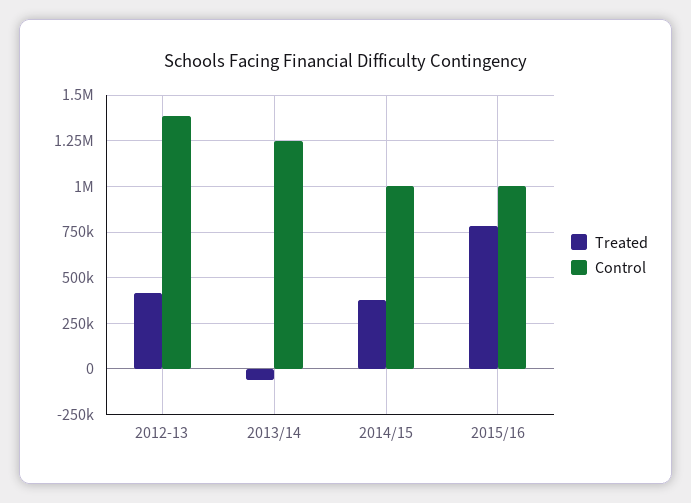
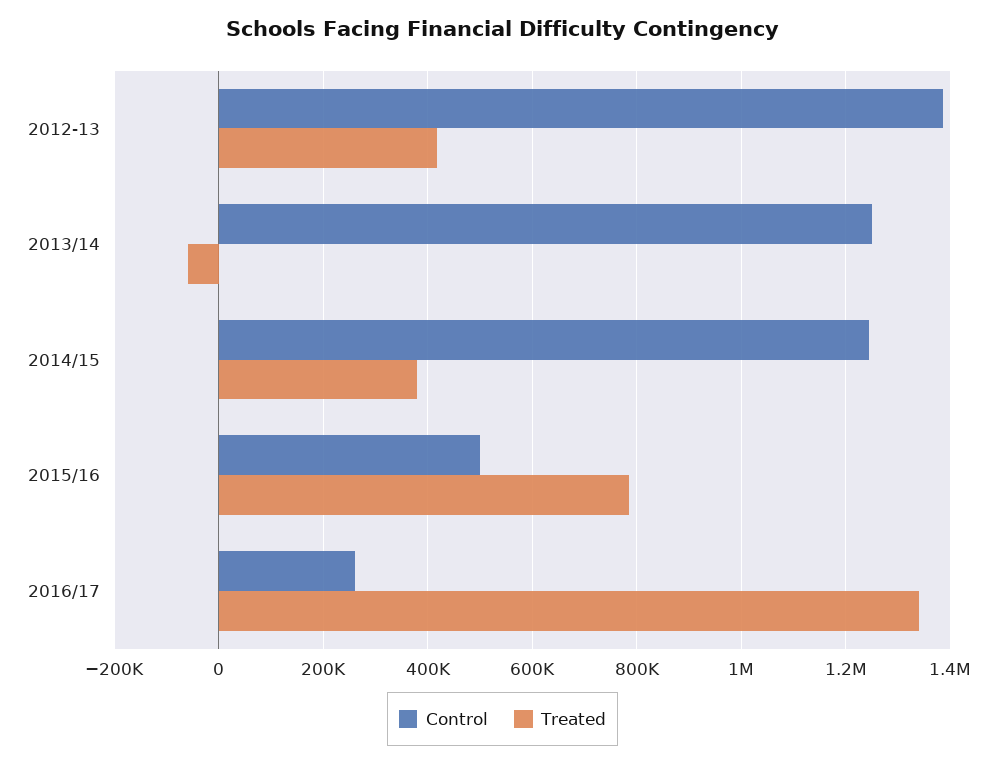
Control, 2014/15: 1000000 -> 1240000
Control, 2015/16: 1000000 -> 500000
Control, 2016/17: none -> 260000
Treated, 2016/17: none -> 1340000

